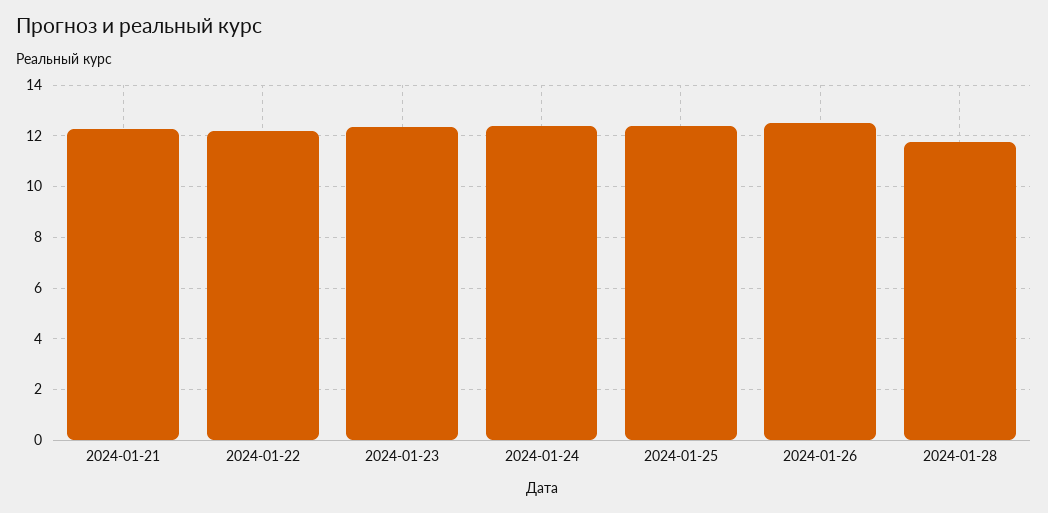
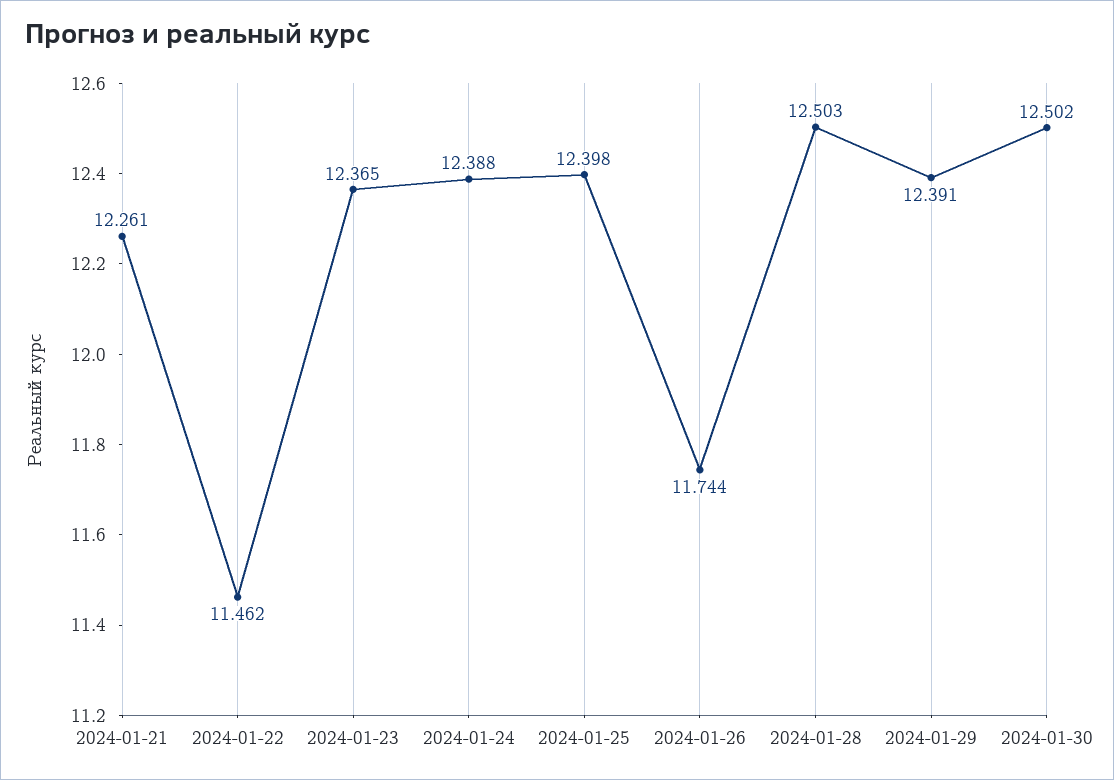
2024-01-22: 12.25 -> 11.462
2024-01-26: 12.5 -> 11.744
2024-01-28: 11.75 -> 12.503
2024-01-29: none -> 12.391
2024-01-30: none -> 12.502

